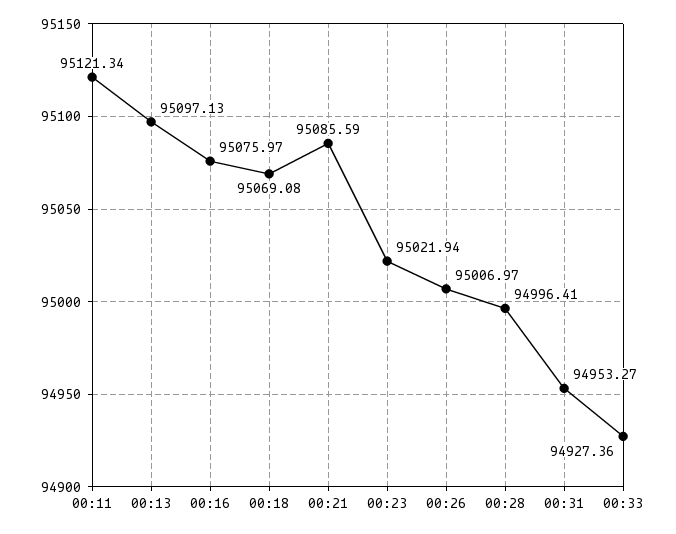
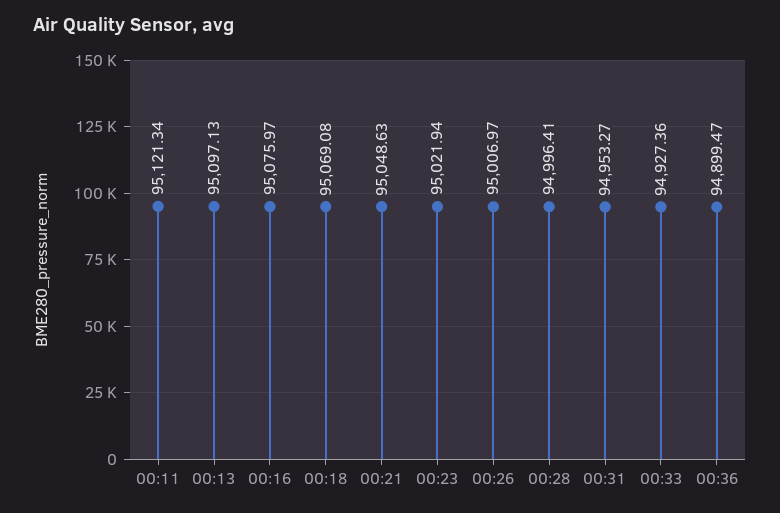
00:21: 95085.59 -> 95048.63
00:36: none -> 94899.47

